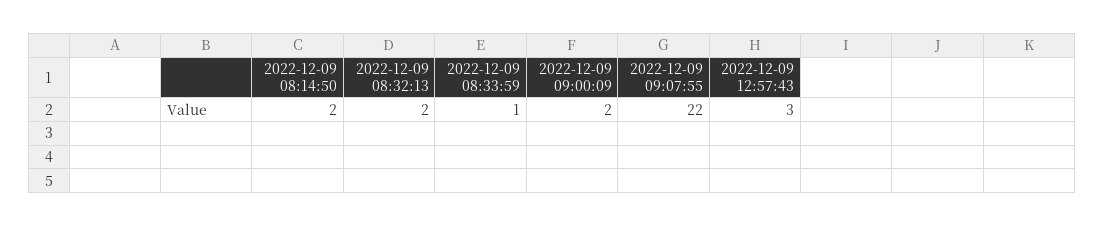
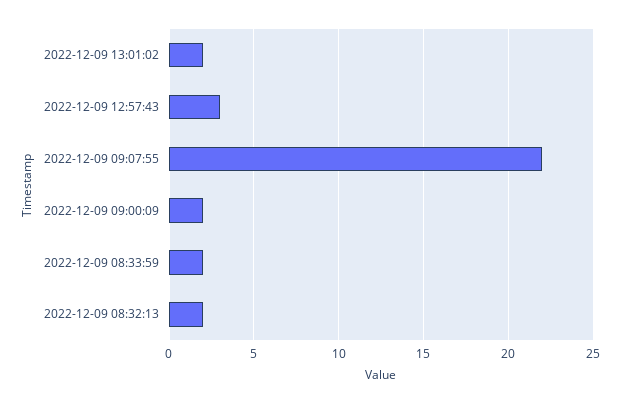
2022-12-09 08:14:50: 2 -> none
2022-12-09 08:33:59: 1 -> 2
2022-12-09 13:01:02: none -> 2

